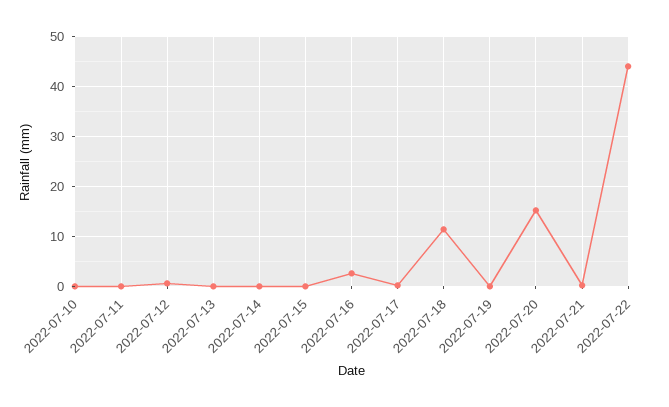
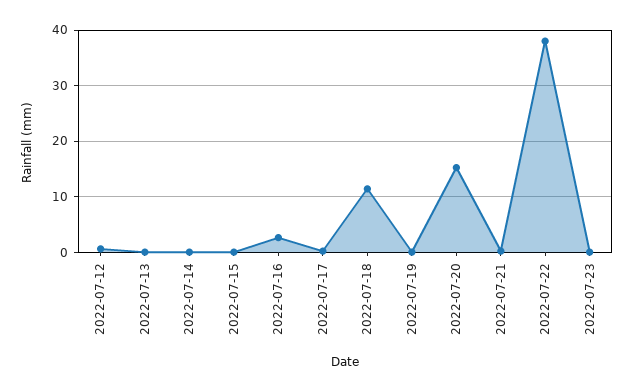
2022-07-10: 0 -> none
2022-07-11: 0 -> none
2022-07-22: 44 -> 38
2022-07-23: none -> 0

